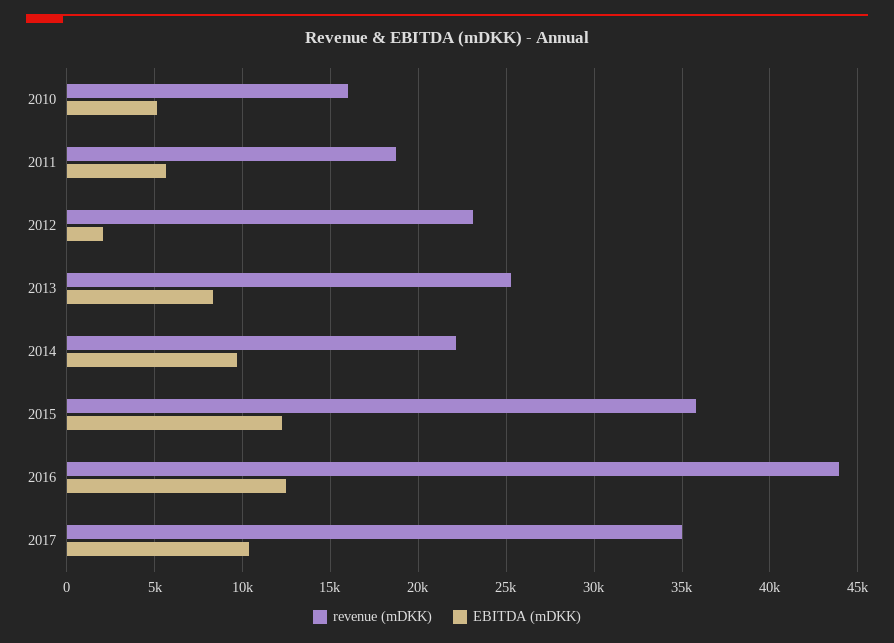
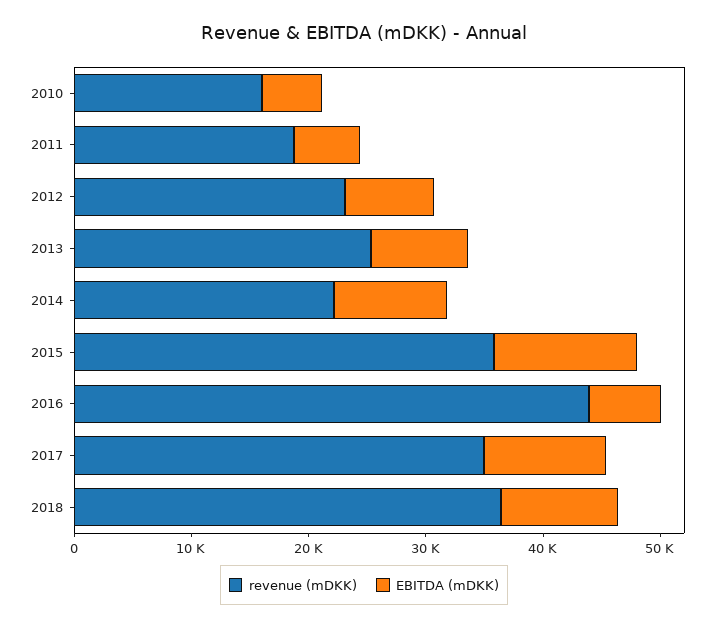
EBITDA (mDKK), 2012: 2000 -> 8000
EBITDA (mDKK), 2016: 12500 -> 6000
revenue (mDKK), 2018: none -> 36000
EBITDA (mDKK), 2018: none -> 10000

